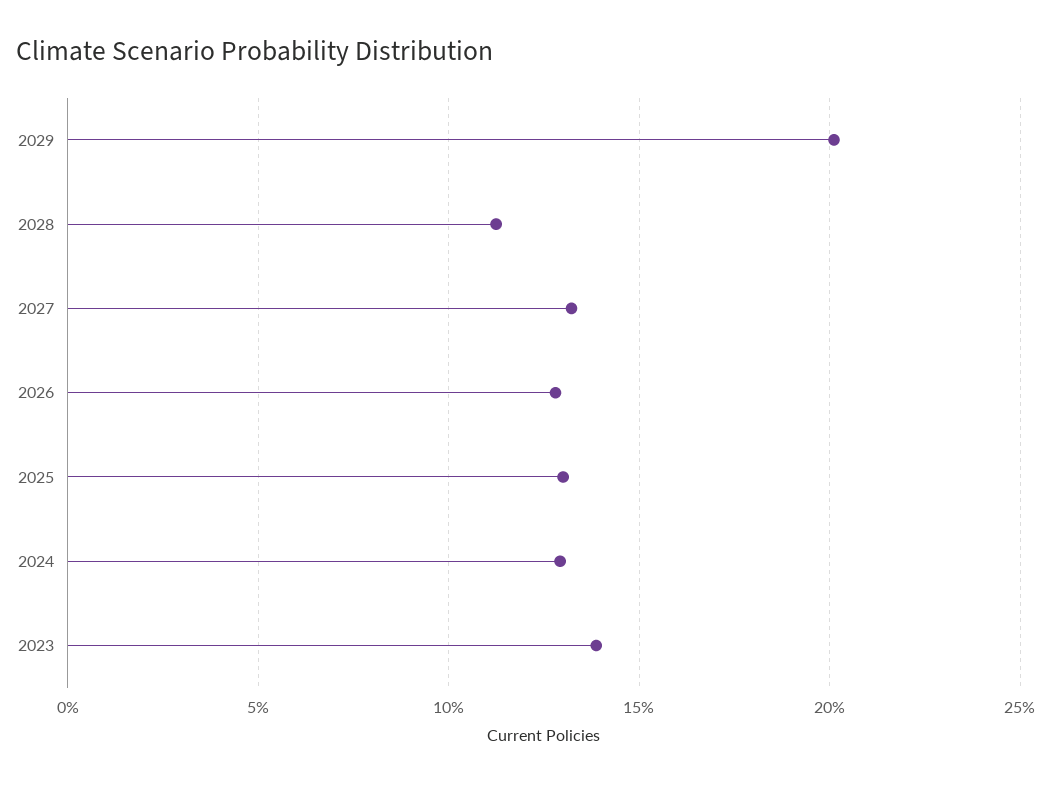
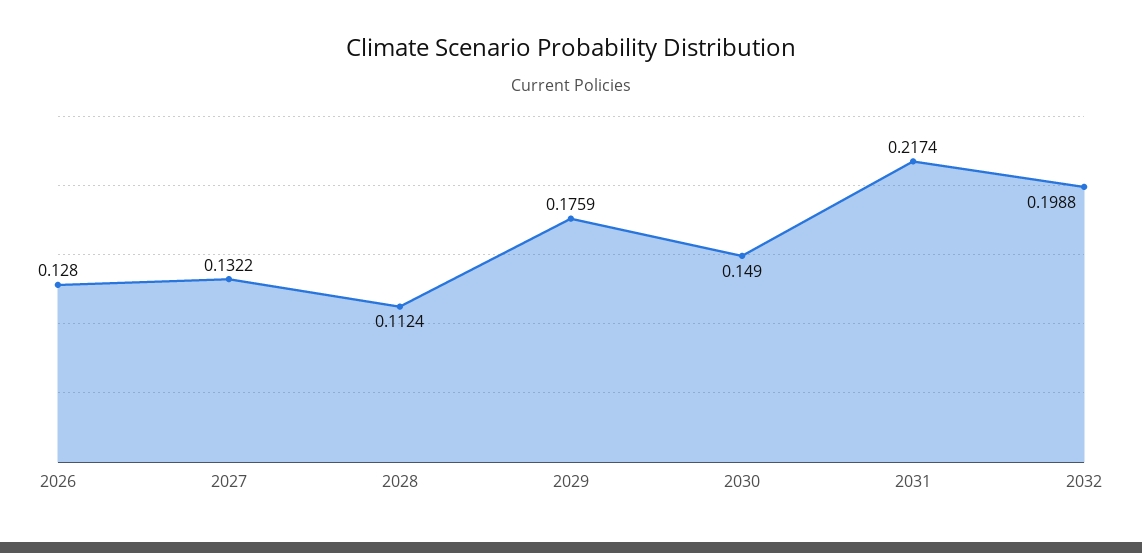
2029: 0.2 -> 0.1759
2025: 0.13 -> none
2024: 0.13 -> none
2023: 0.14 -> none
2030: none -> 0.149
2031: none -> 0.2174
2032: none -> 0.1988

